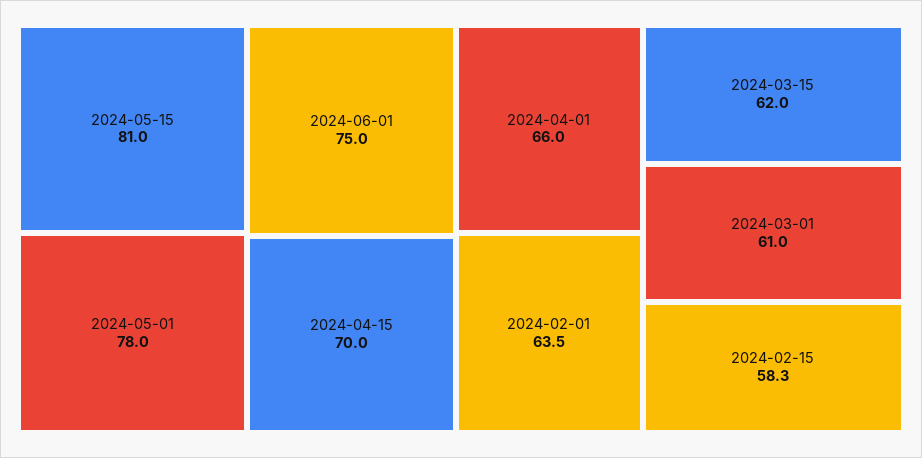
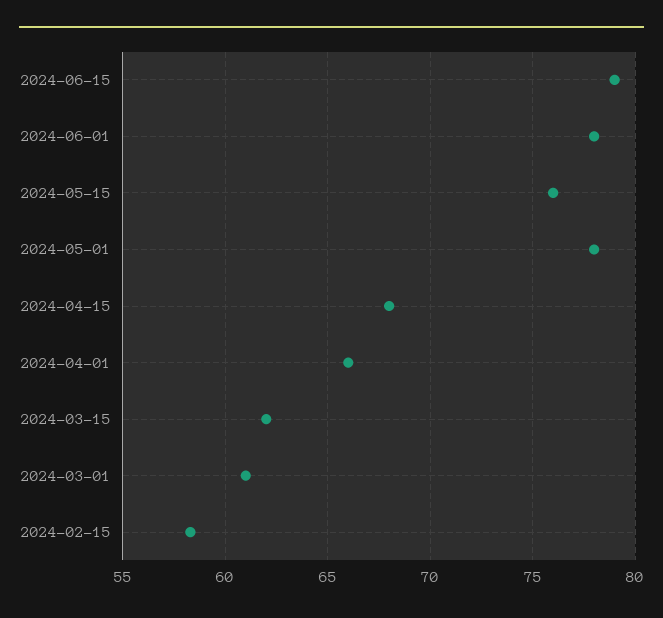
2024-05-15: 81 -> 76
2024-06-01: 75 -> 78
2024-04-15: 70 -> 68
2024-02-01: 63.5 -> none
2024-06-15: none -> 79

